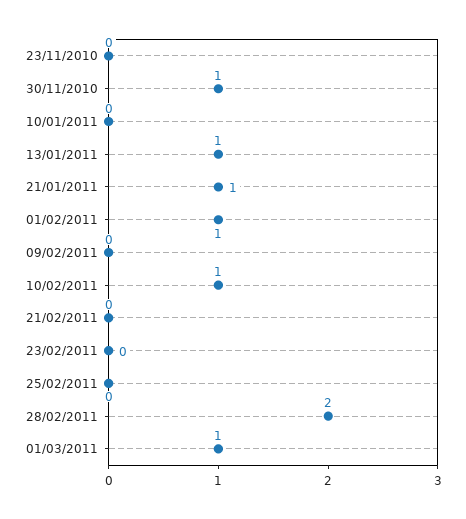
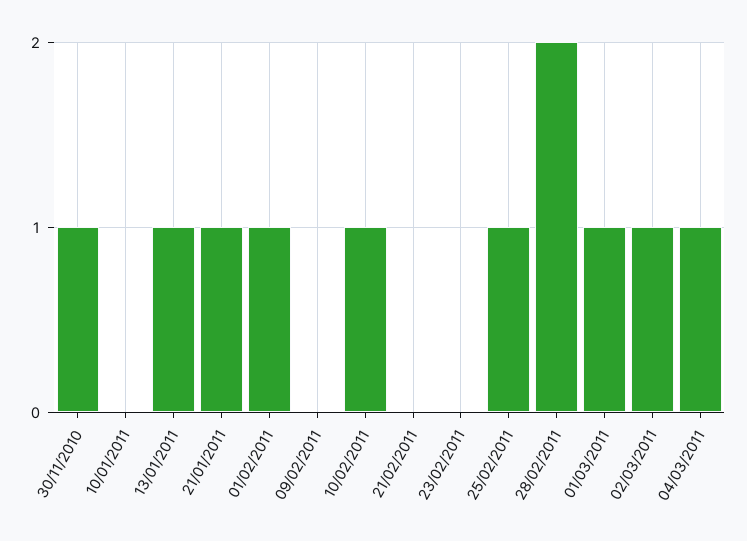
23/11/2010: 0 -> none
25/02/2011: 0 -> 1
02/03/2011: none -> 1
04/03/2011: none -> 1

